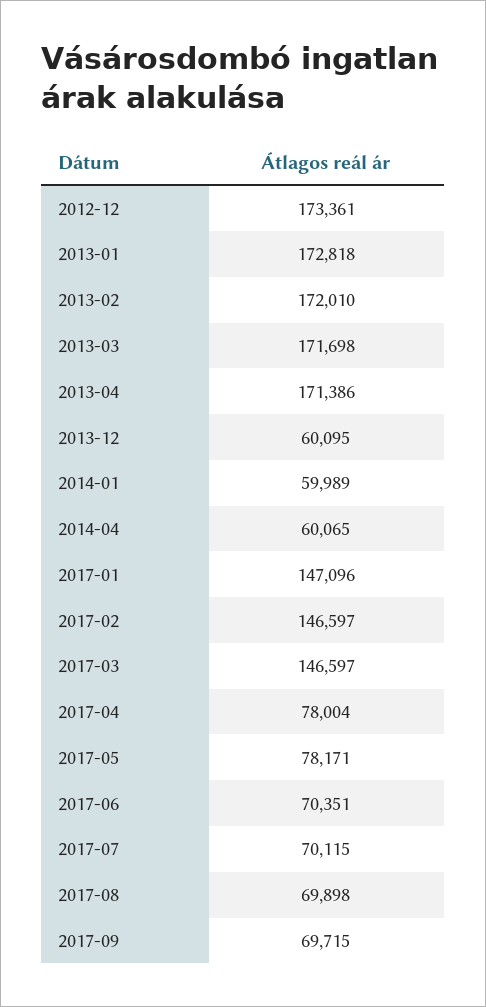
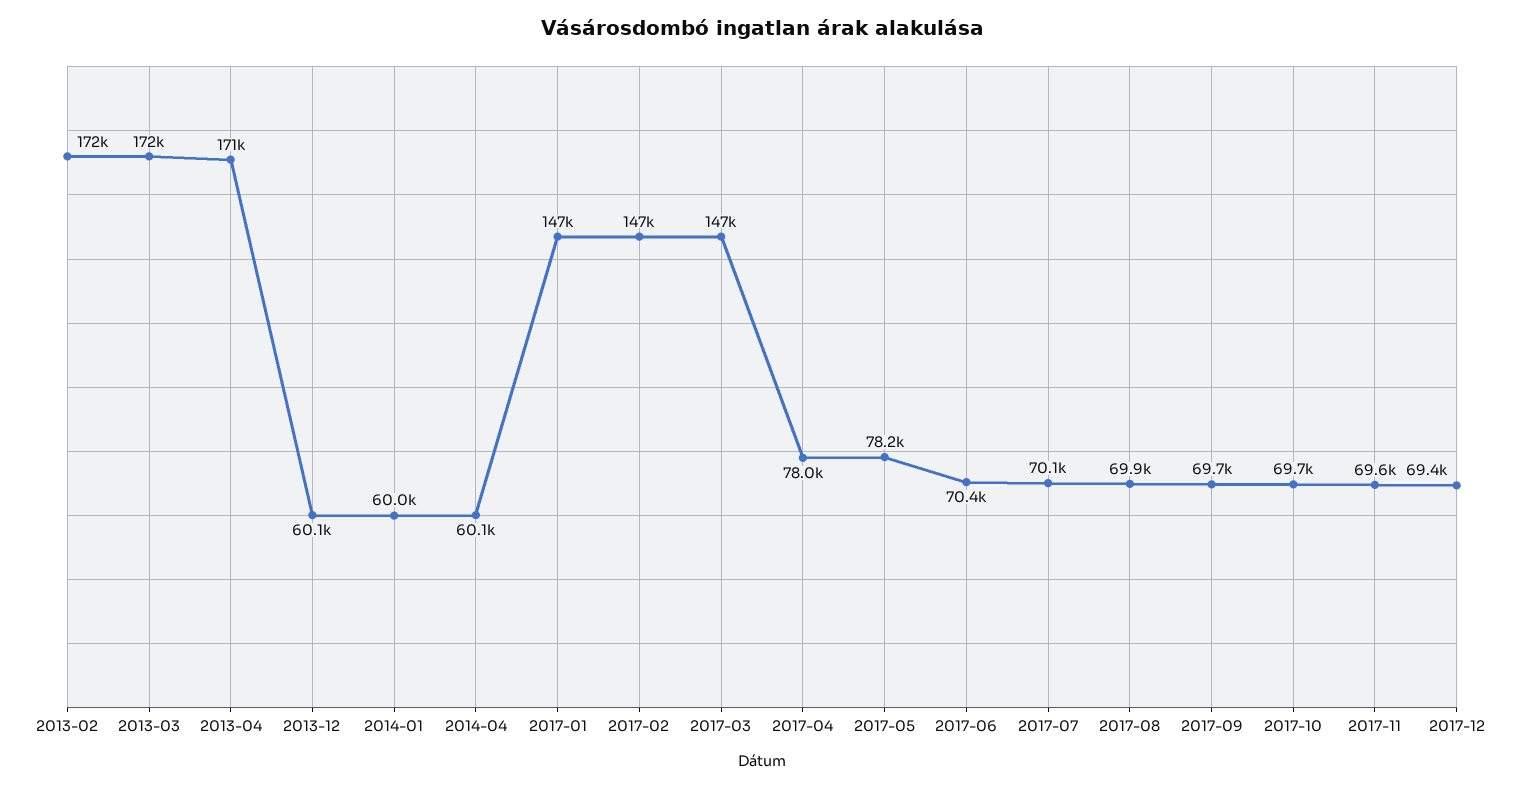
2012-12: 173361 -> none
2013-01: 172818 -> none
2017-10: none -> 69700
2017-11: none -> 69600
2017-12: none -> 69400

